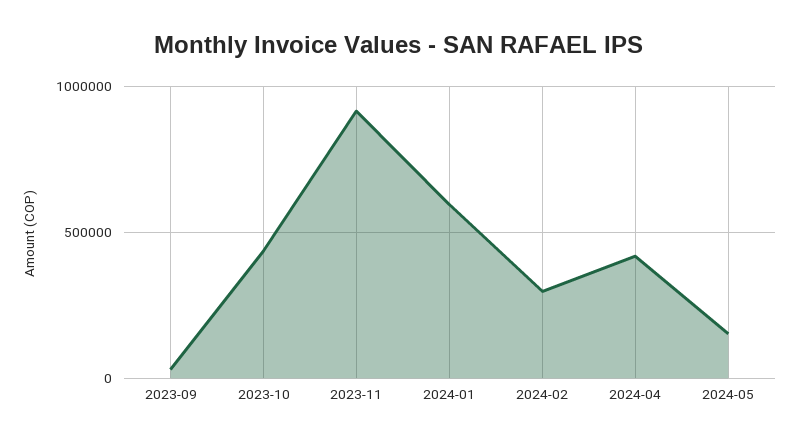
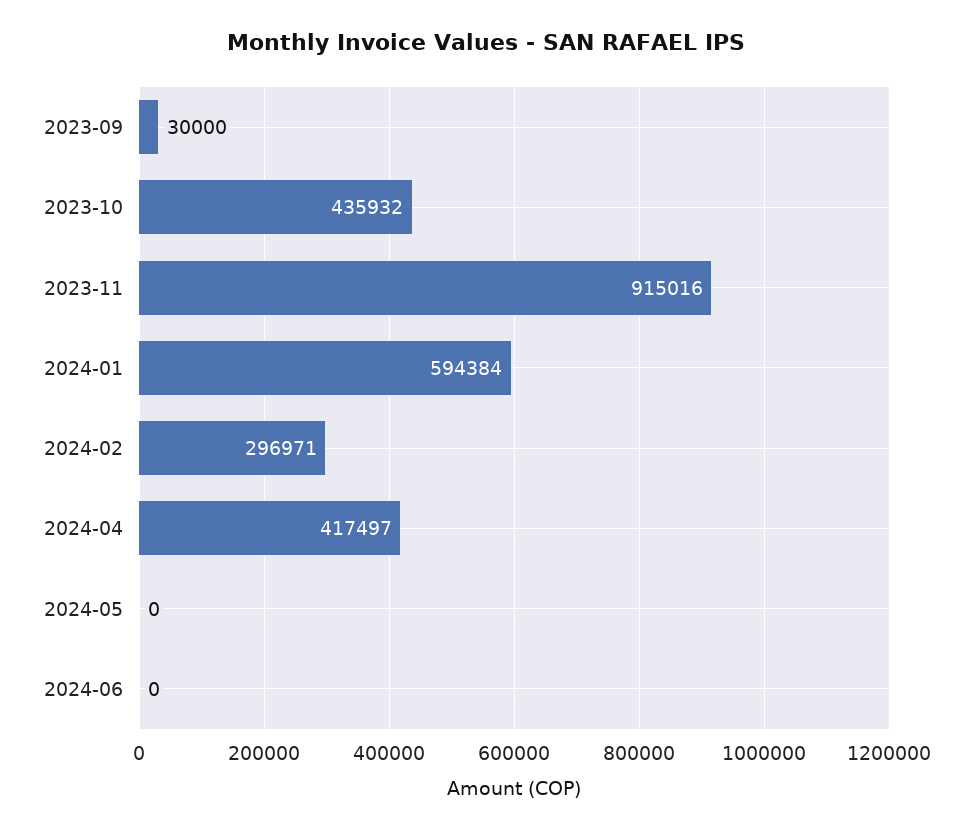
2024-05: 150000 -> 0
2024-06: none -> 0

